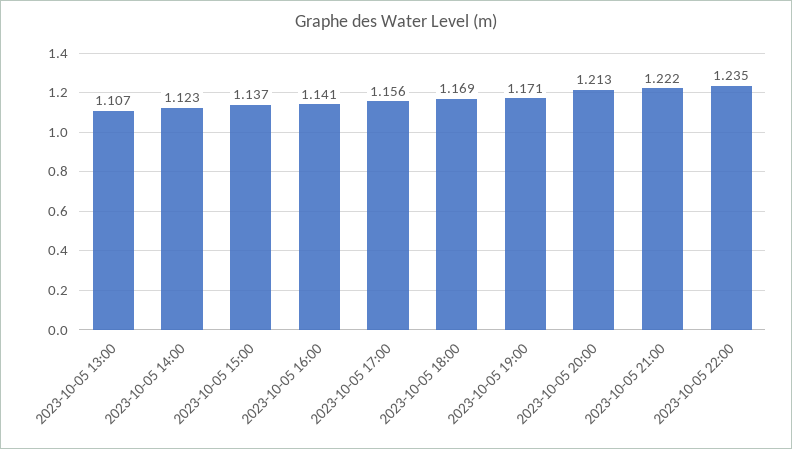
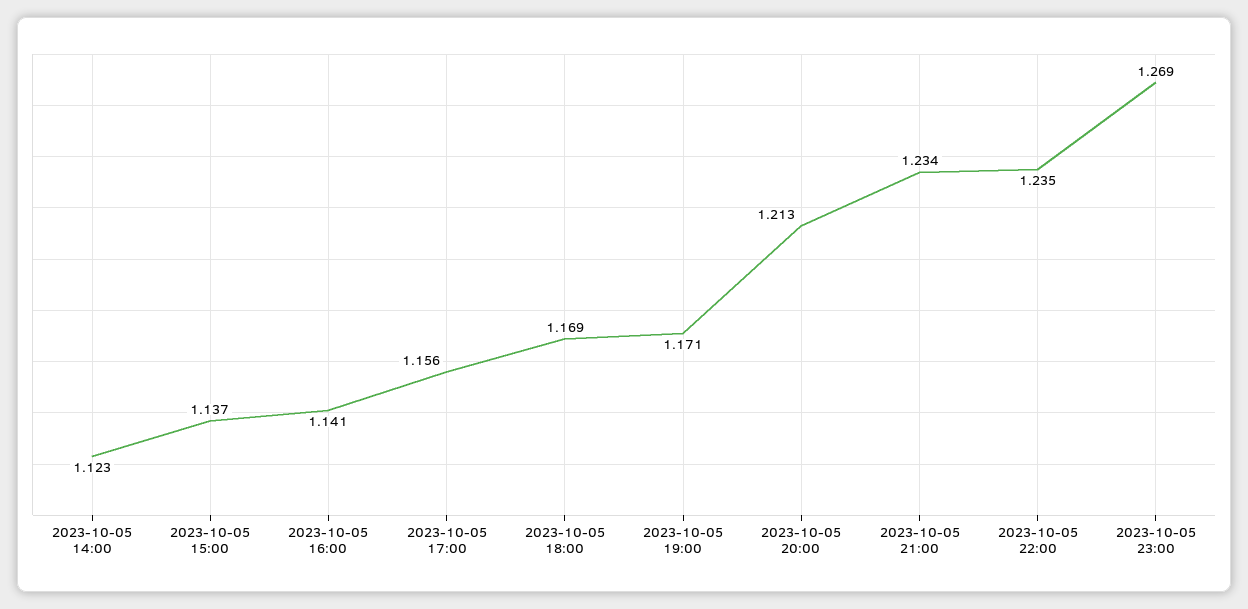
2023-10-05 13:00: 1.107 -> none
2023-10-05 21:00: 1.222 -> 1.234
2023-10-05 23:00: none -> 1.269

